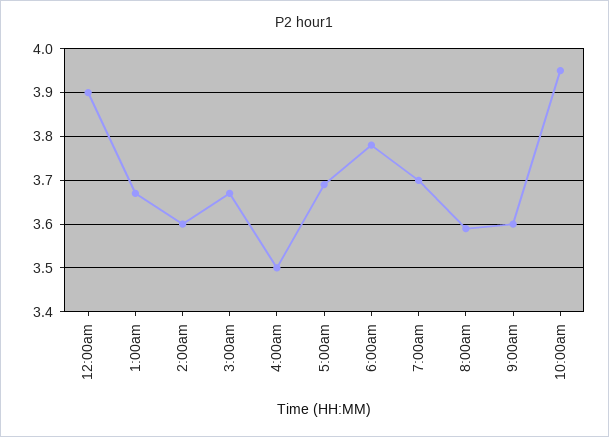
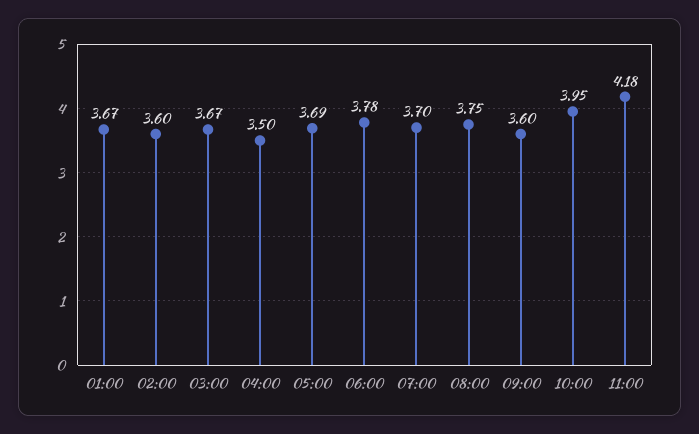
12:00am: 3.9 -> none
8:00am: 3.6 -> 3.75
11:00: none -> 4.18

